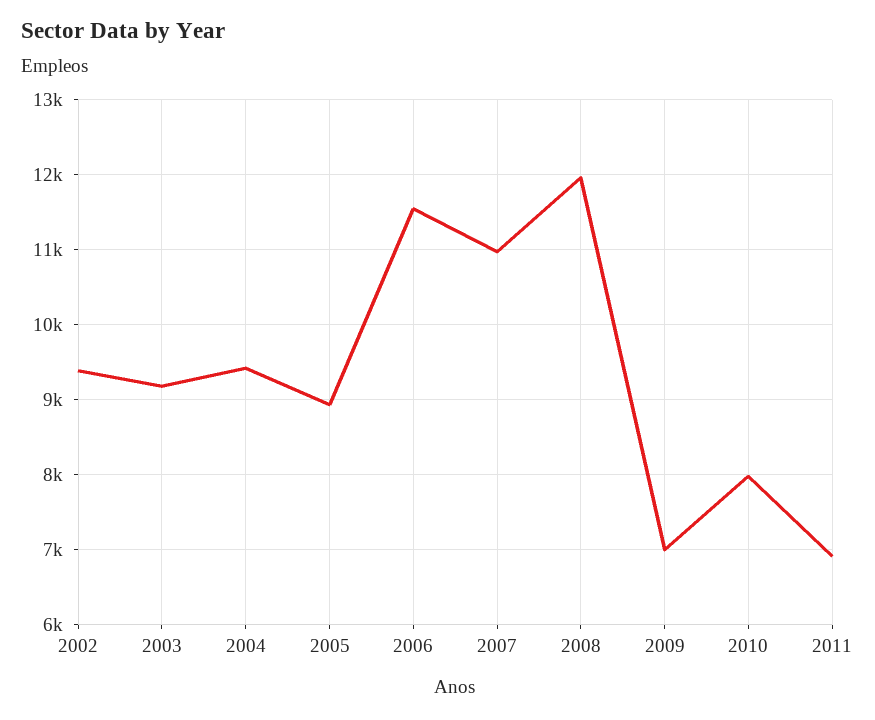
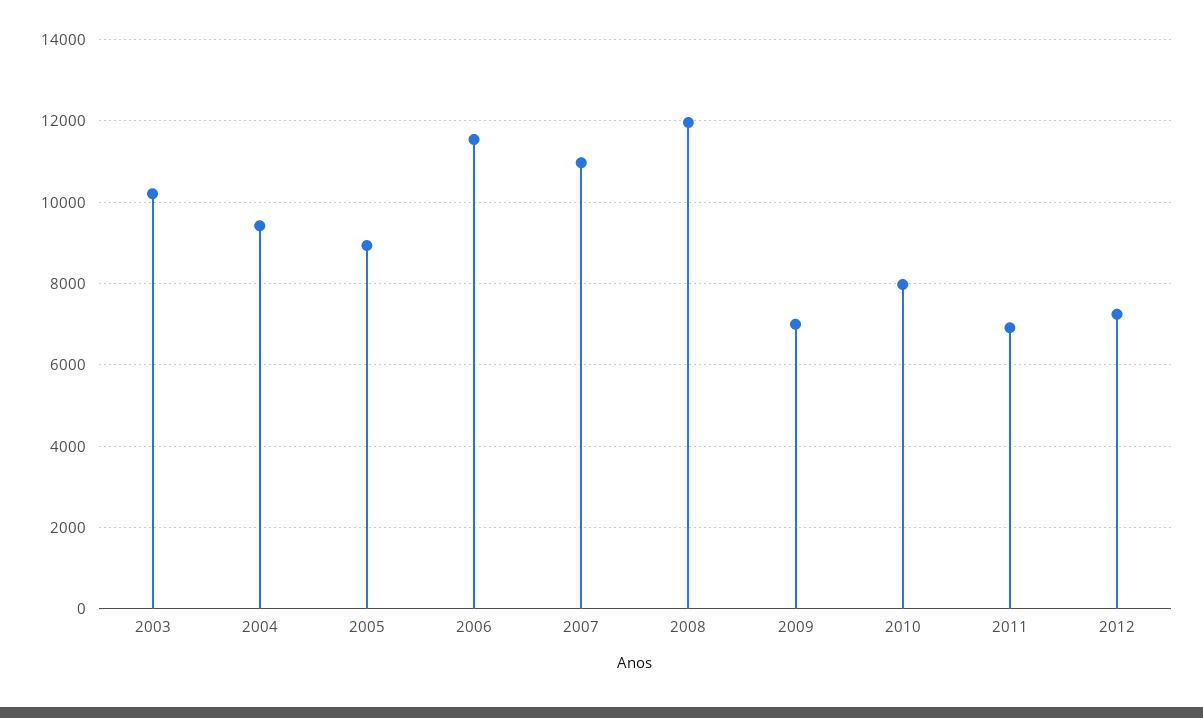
2002: 9400 -> none
2003: 9200 -> 10200
2012: none -> 7200

